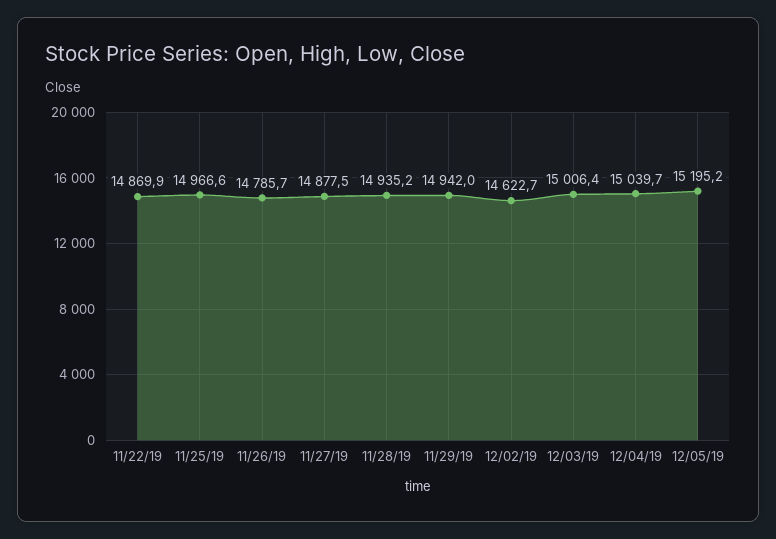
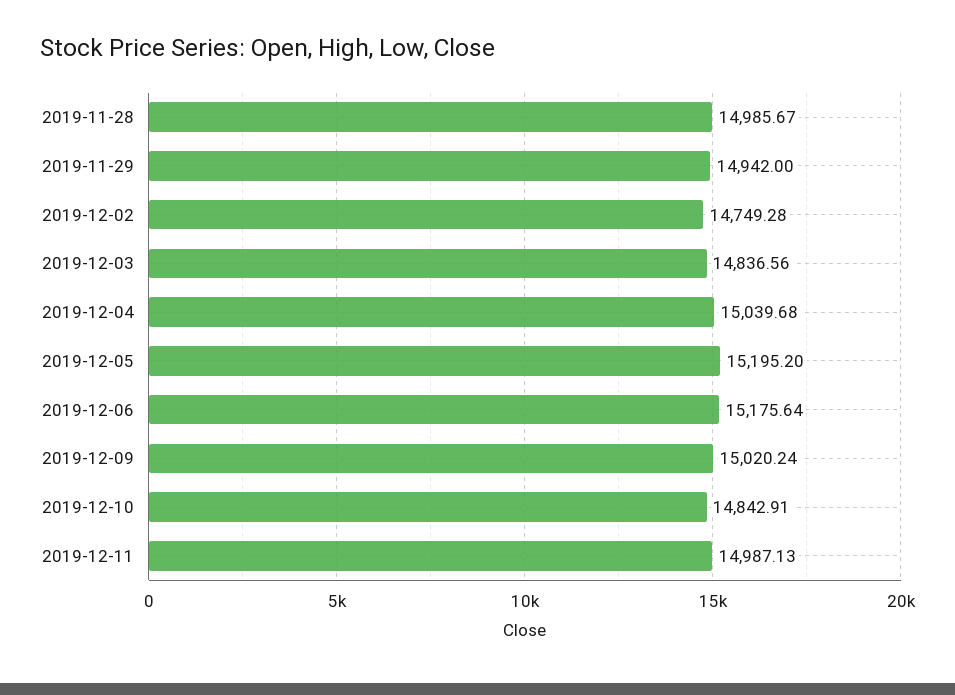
11/22/19: 14869.9 -> none
11/25/19: 14966.6 -> none
11/26/19: 14785.7 -> none
11/27/19: 14877.5 -> none
11/28/19: 14935.2 -> 14985.67
12/02/19: 14622.7 -> 14749.28
12/03/19: 15006.4 -> 14836.56
2019-12-06: none -> 15175.64
2019-12-09: none -> 15020.24
2019-12-10: none -> 14842.91
2019-12-11: none -> 14987.13

